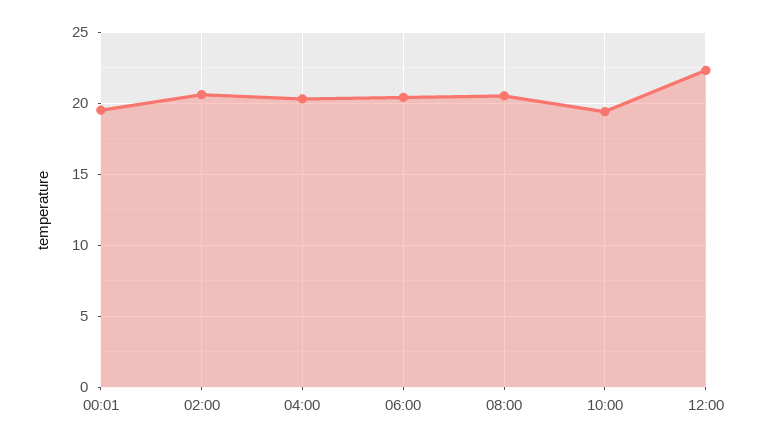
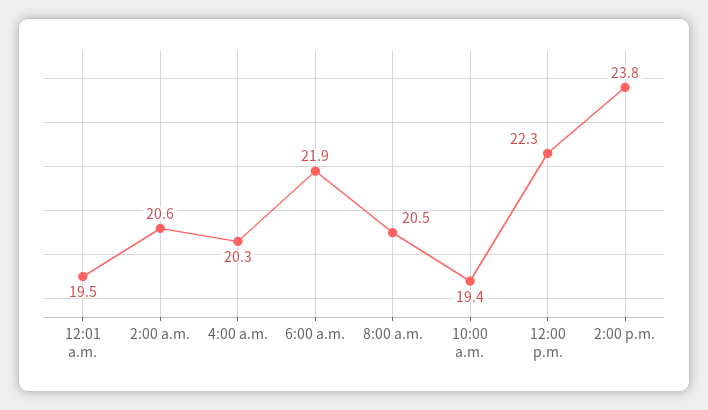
06:00: 20.5 -> 21.9
2:00 p.m.: none -> 23.8

